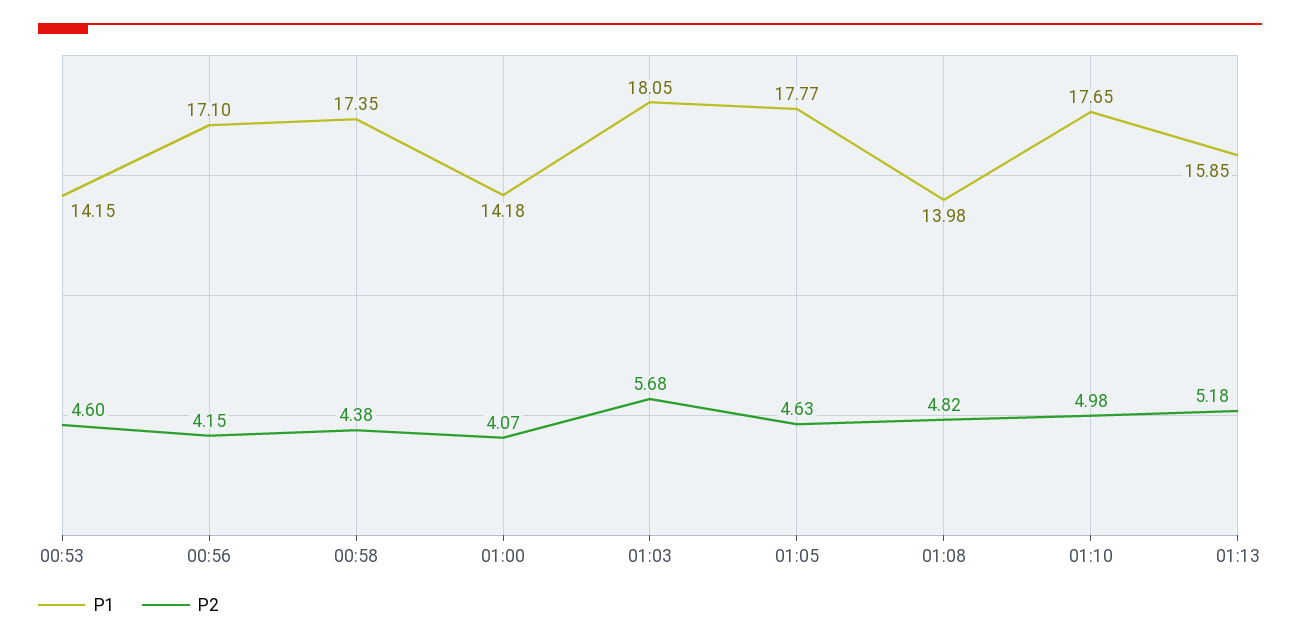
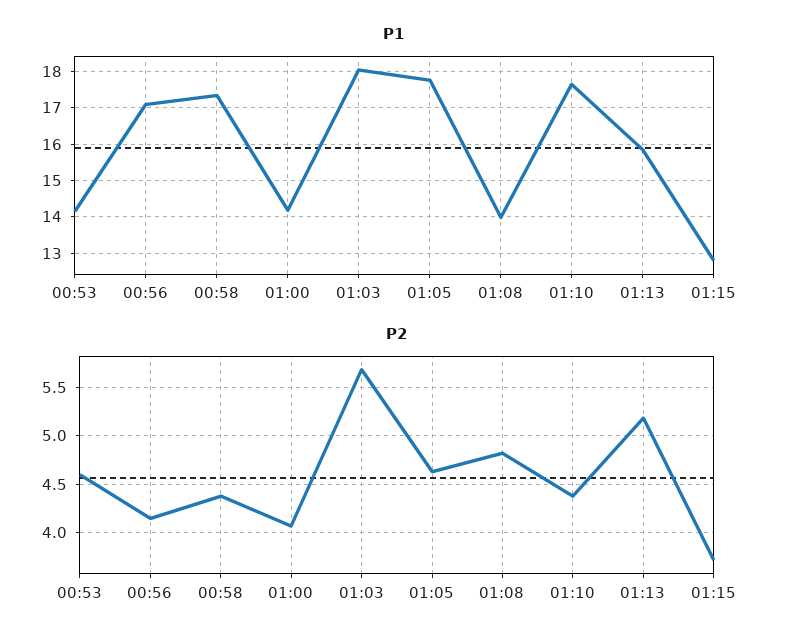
P2, 01:10: 4.98 -> 4.4
P1, 01:15: none -> 12.8
P2, 01:15: none -> 3.7

